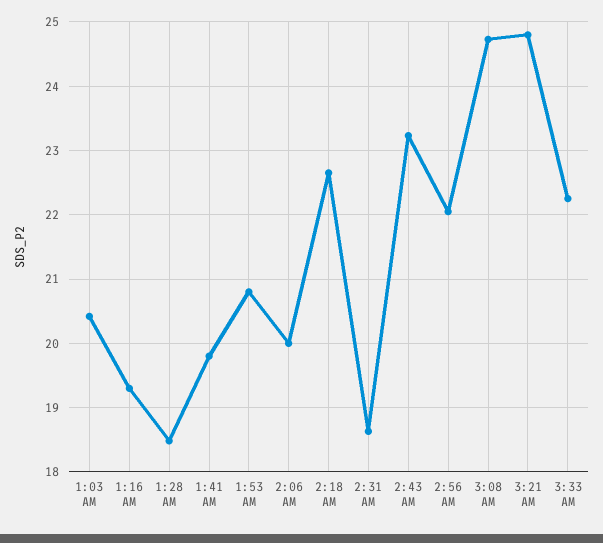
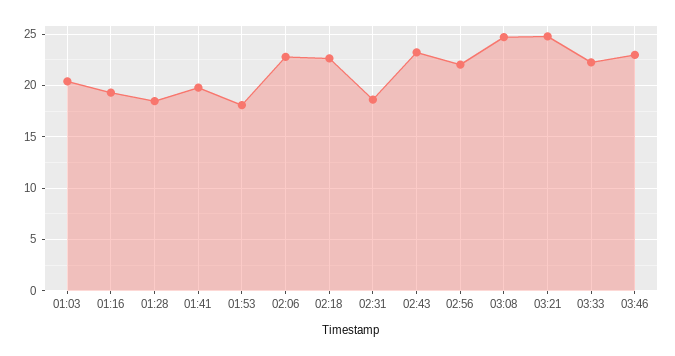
1:53 AM: 20.8 -> 18
2:06 AM: 20 -> 23
03:46: none -> 23

